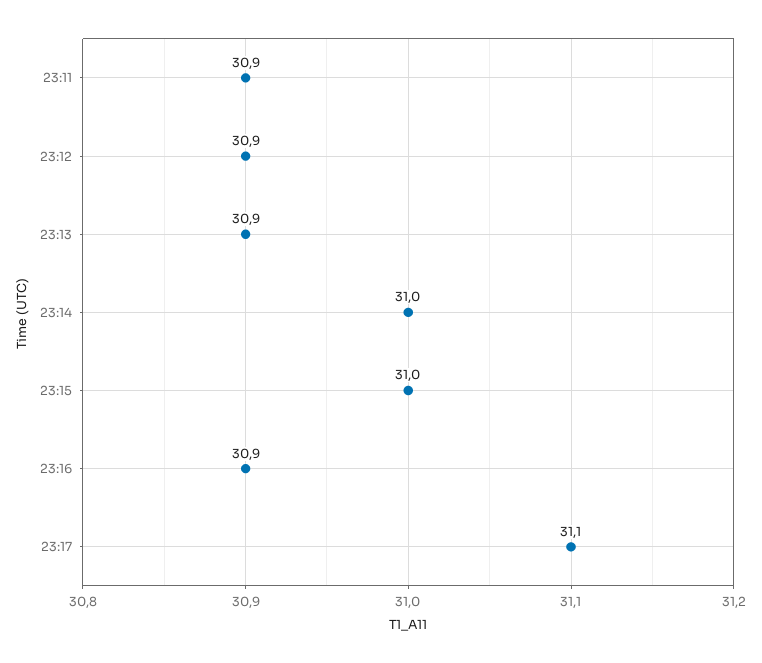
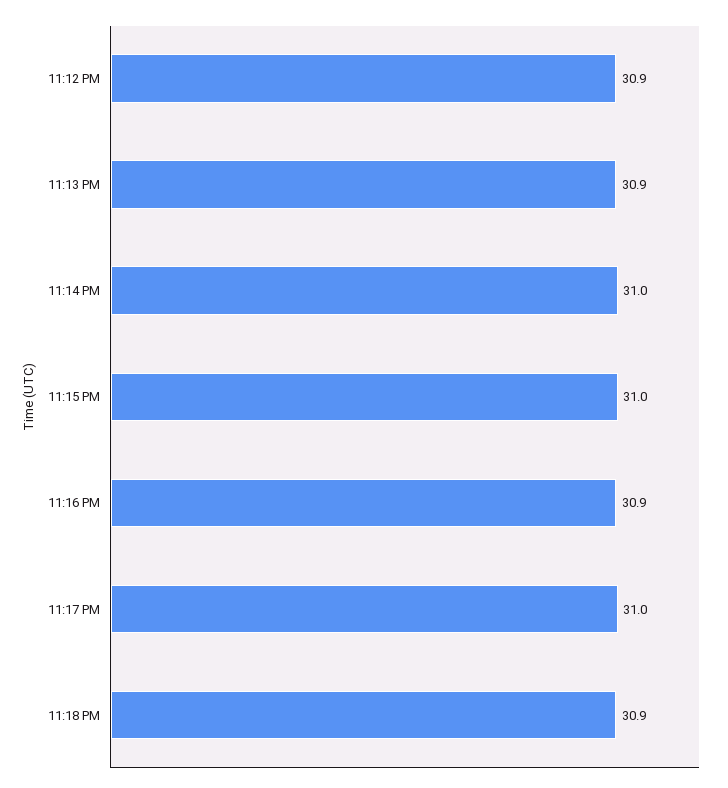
23:11: 30.9 -> none
23:17: 31.1 -> 31
11:18 PM: none -> 30.9

